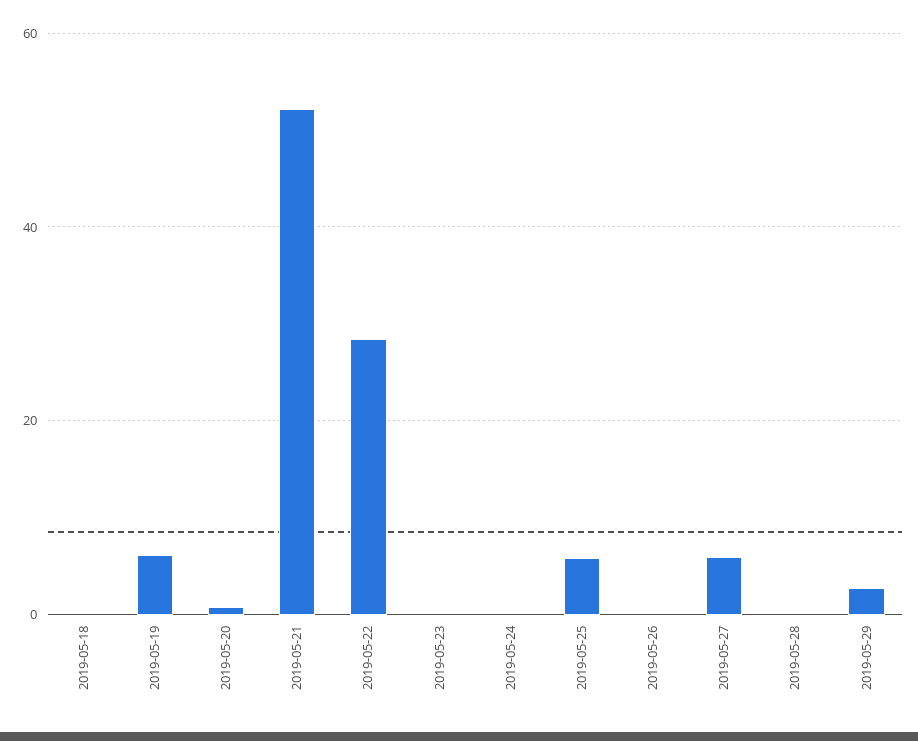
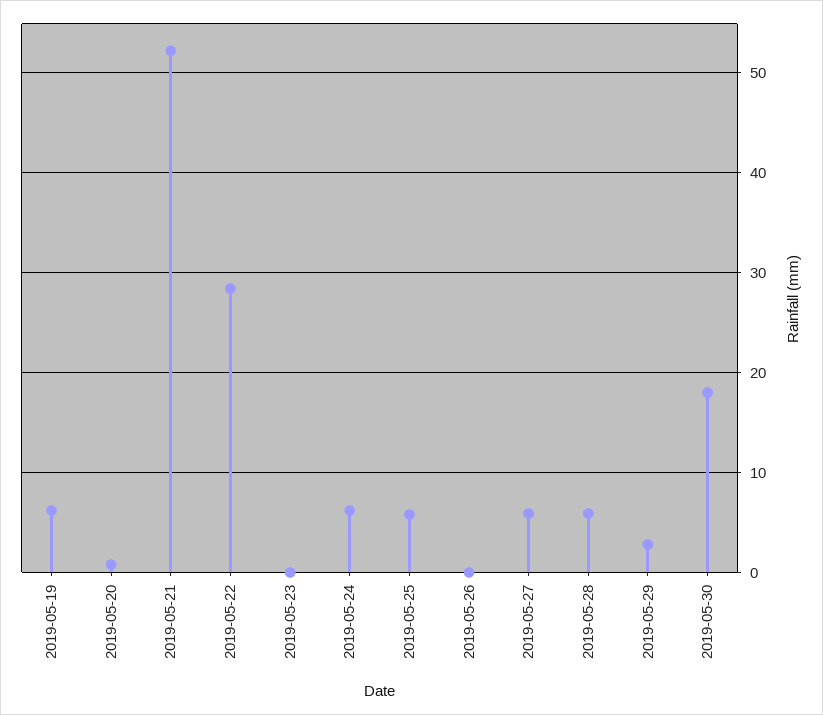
2019-05-18: 0 -> none
2019-05-24: 0 -> 6
2019-05-28: 0 -> 6
2019-05-30: none -> 18

